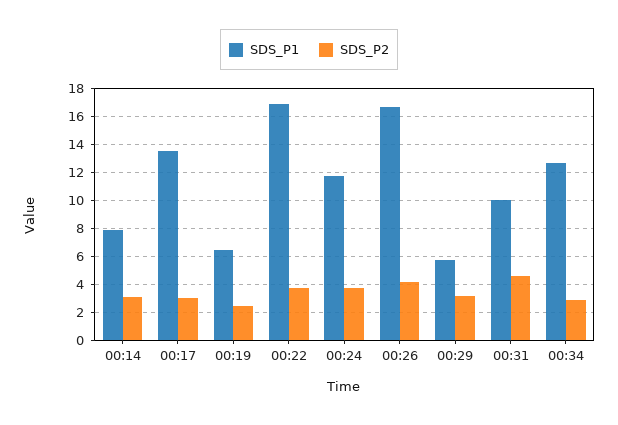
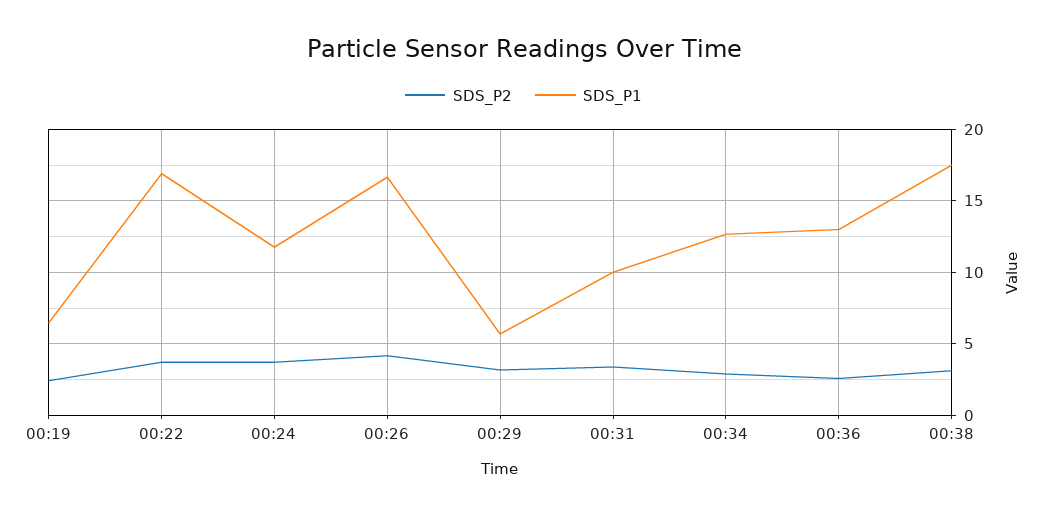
SDS_P1, 00:14: 8 -> none
SDS_P2, 00:14: 3 -> none
SDS_P1, 00:17: 13.5 -> none
SDS_P2, 00:17: 3 -> none
SDS_P2, 00:31: 4.5 -> 3.5
SDS_P2, 00:36: none -> 2.5
SDS_P1, 00:36: none -> 13
SDS_P2, 00:38: none -> 3
SDS_P1, 00:38: none -> 17.5

